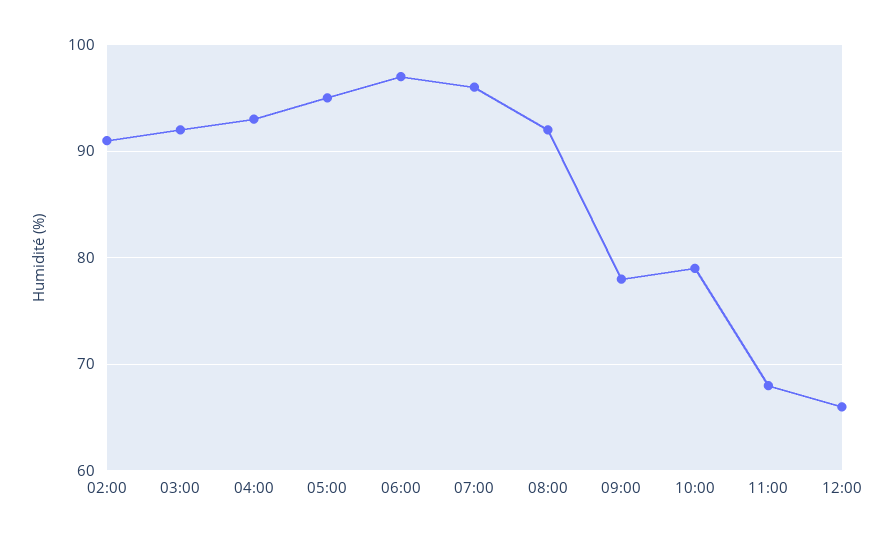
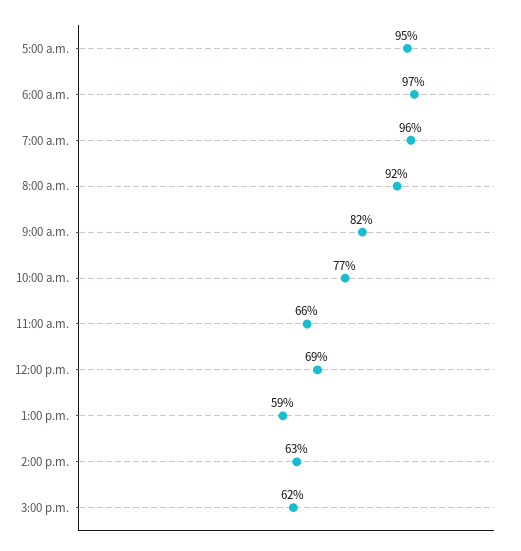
02:00: 91 -> none
03:00: 92 -> none
04:00: 93 -> none
09:00: 78 -> 82
10:00: 79 -> 77
11:00: 68 -> 66
12:00: 66 -> 69
1:00 p.m.: none -> 59
2:00 p.m.: none -> 63
3:00 p.m.: none -> 62

